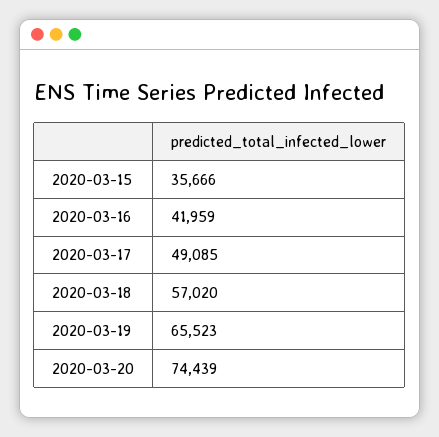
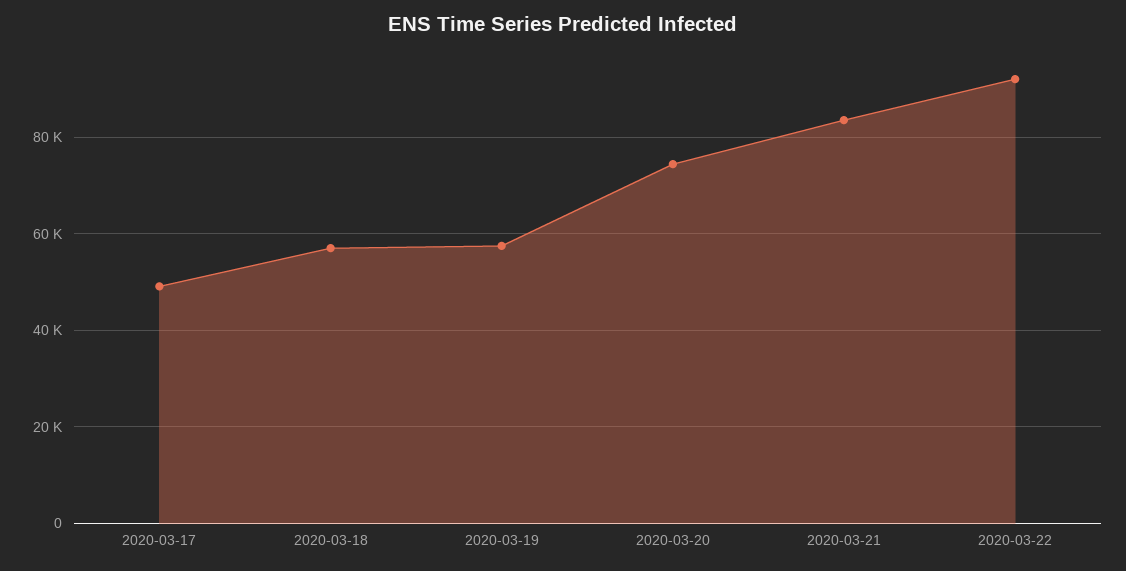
2020-03-15: 35666 -> none
2020-03-16: 41959 -> none
2020-03-19: 65523 -> 58000
2020-03-21: none -> 84000
2020-03-22: none -> 92000

